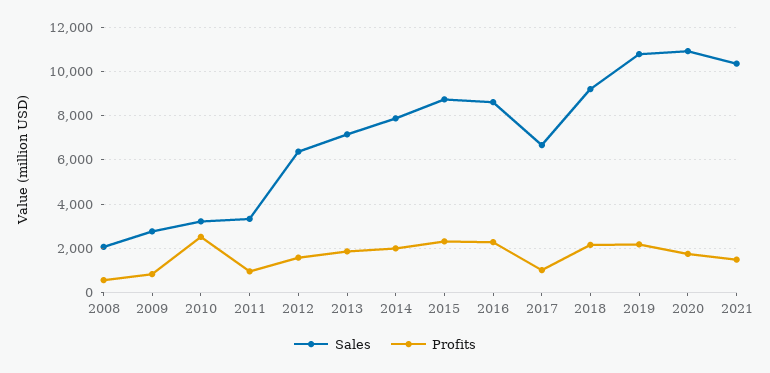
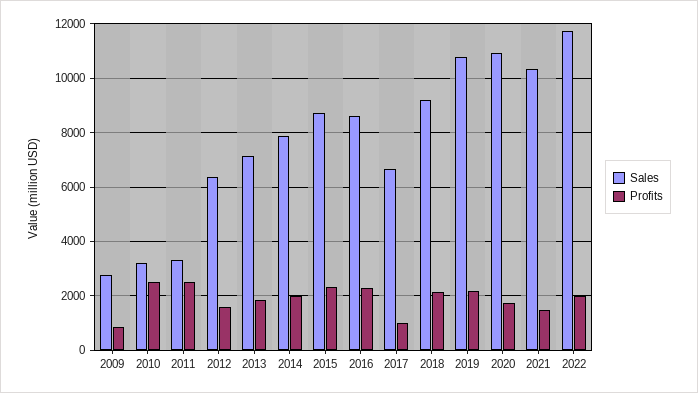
Sales, 2008: 2000 -> none
Profits, 2008: 500 -> none
Profits, 2011: 1000 -> 2500
Sales, 2022: none -> 11750
Profits, 2022: none -> 2000

